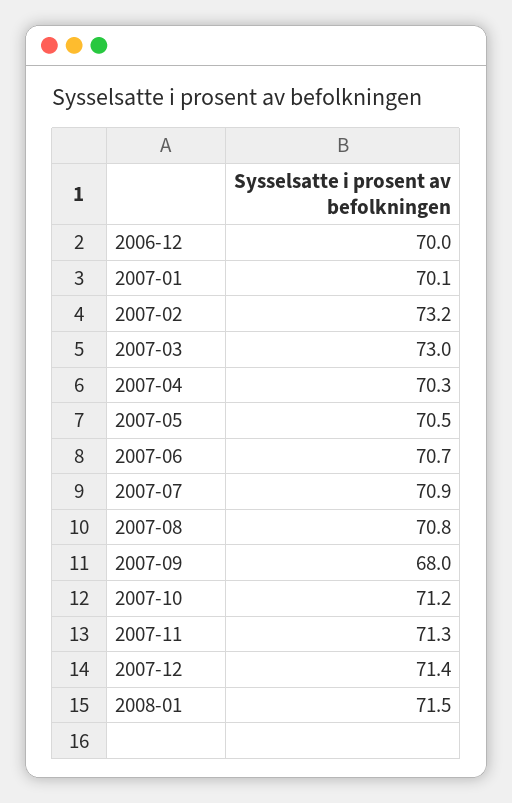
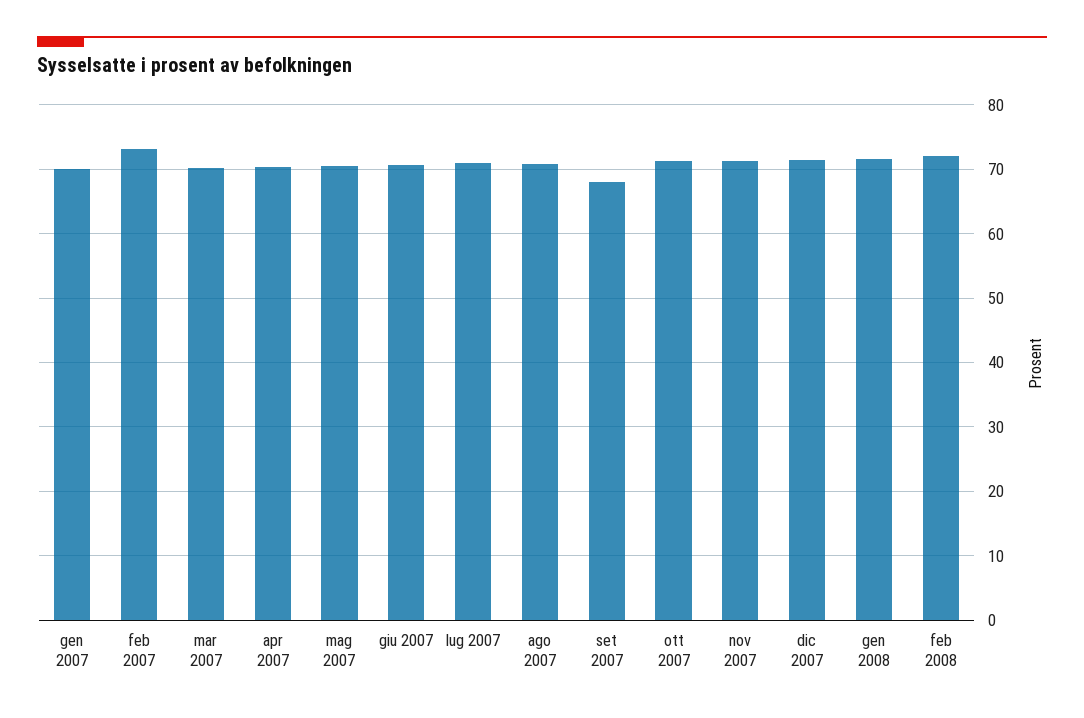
2006-12: 70 -> none
2007-03: 73 -> 70
feb 2008: none -> 72

